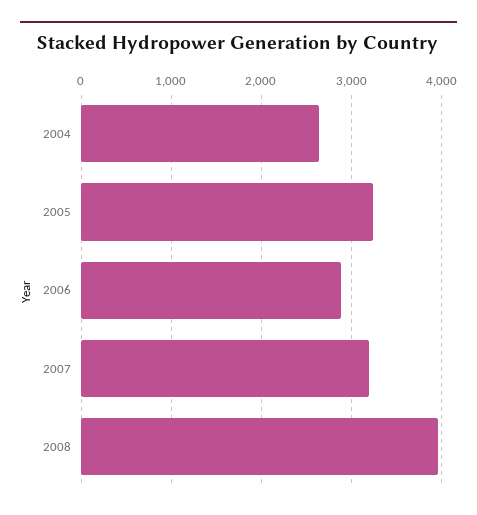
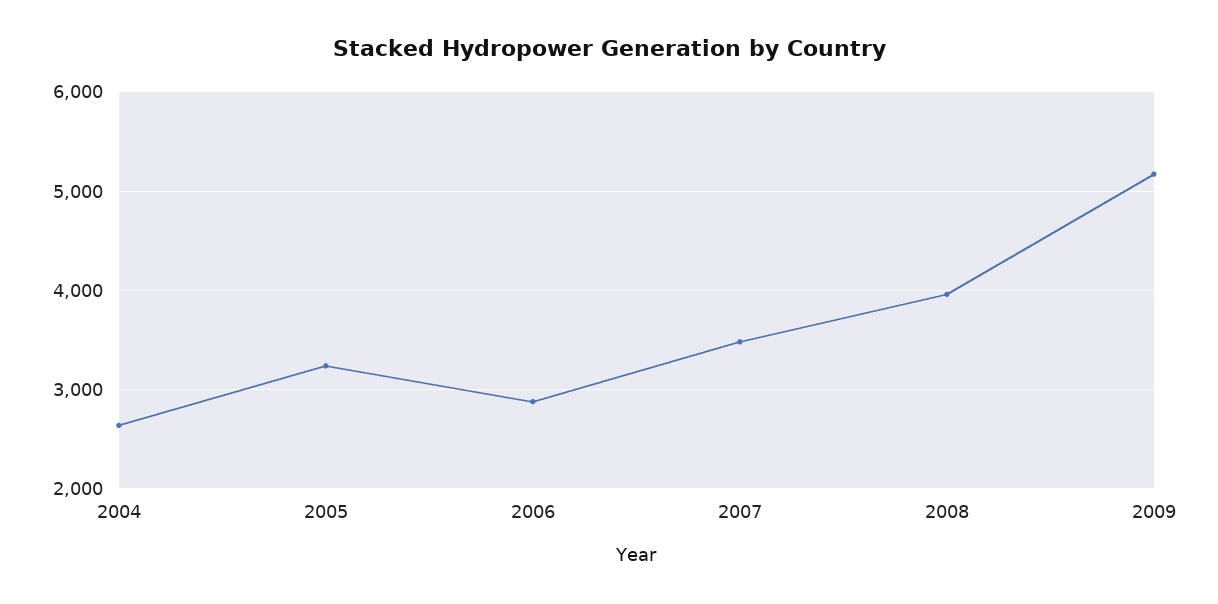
2007: 3200 -> 3500
2009: none -> 5200

